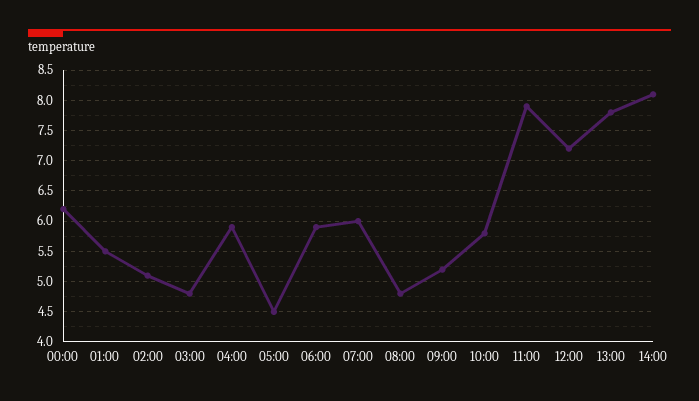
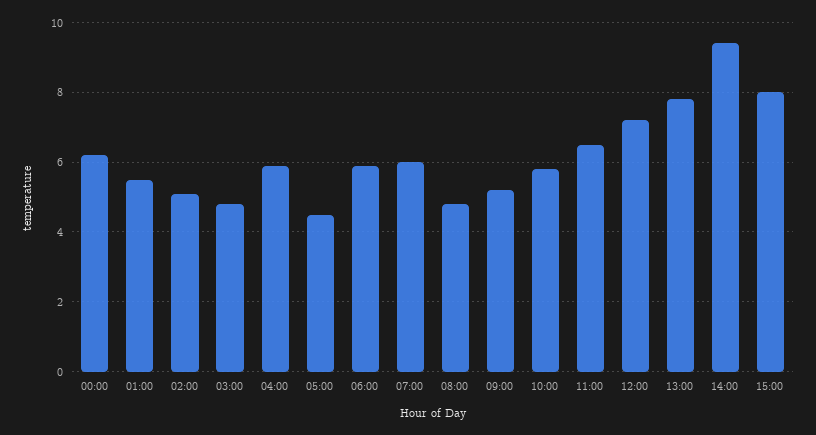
11:00: 7.9 -> 6.5
14:00: 8.1 -> 9.5
15:00: none -> 8

